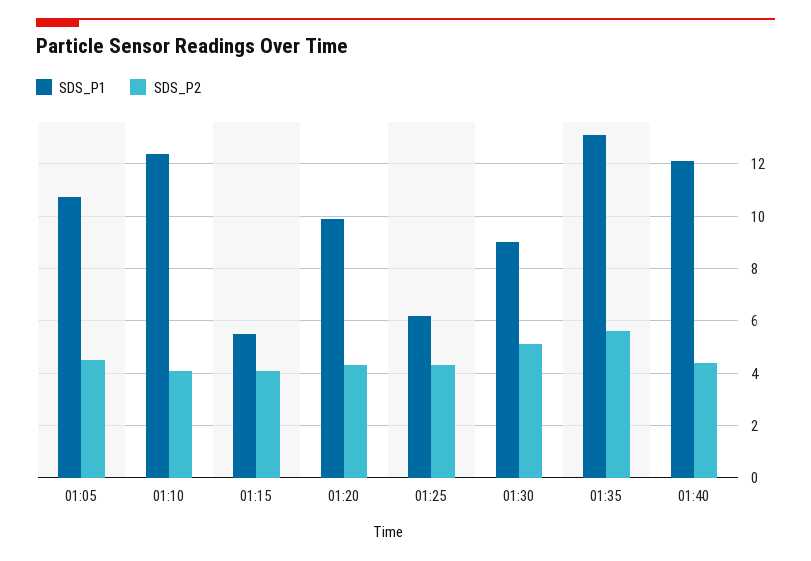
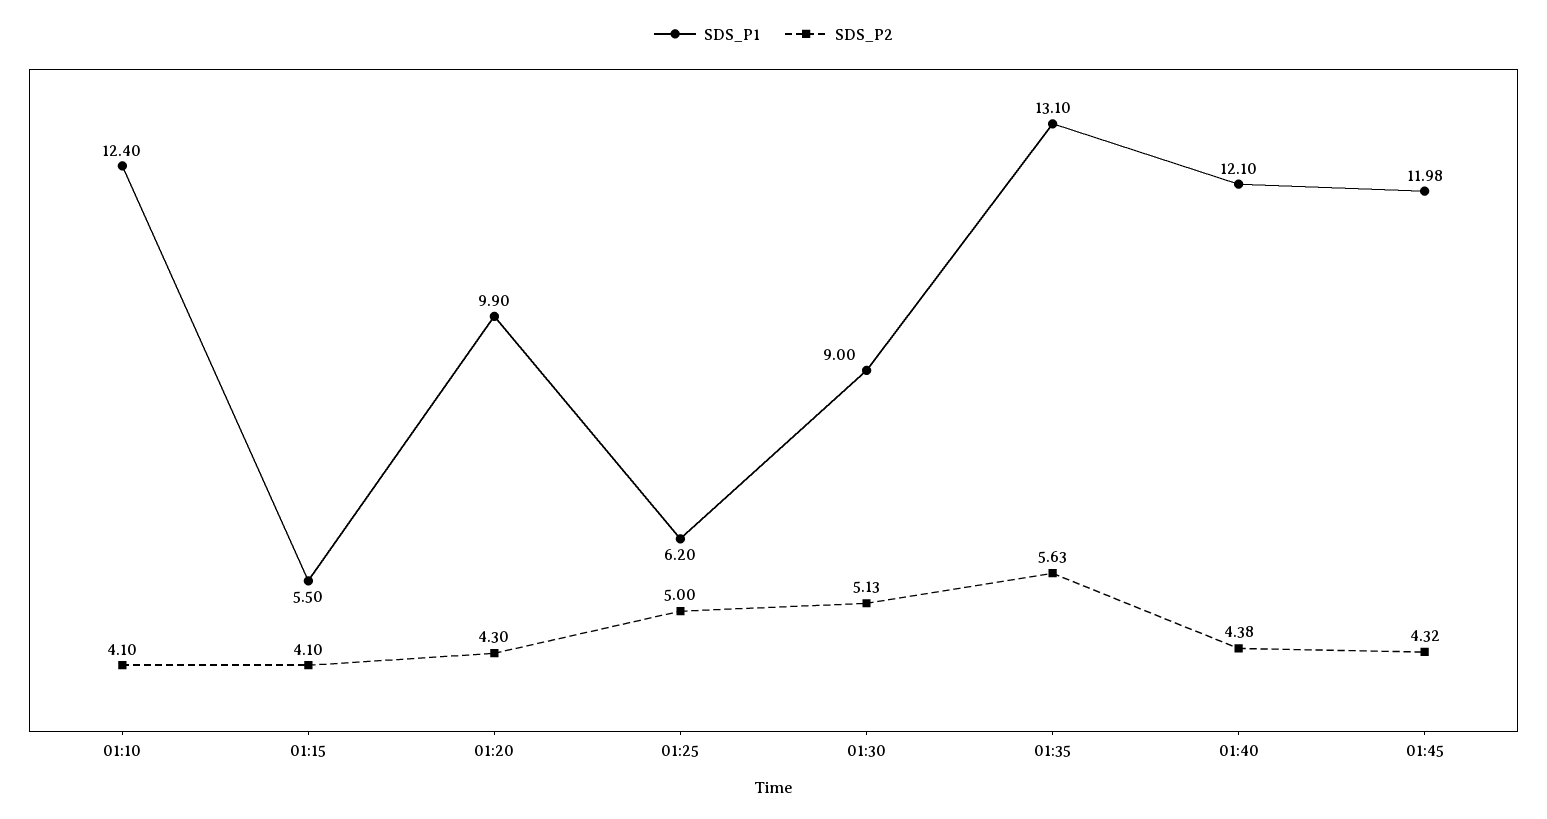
SDS_P1, 01:05: 10.75 -> none
SDS_P2, 01:05: 4.5 -> none
SDS_P2, 01:25: 4.25 -> 5
SDS_P1, 01:45: none -> 11.98
SDS_P2, 01:45: none -> 4.32

